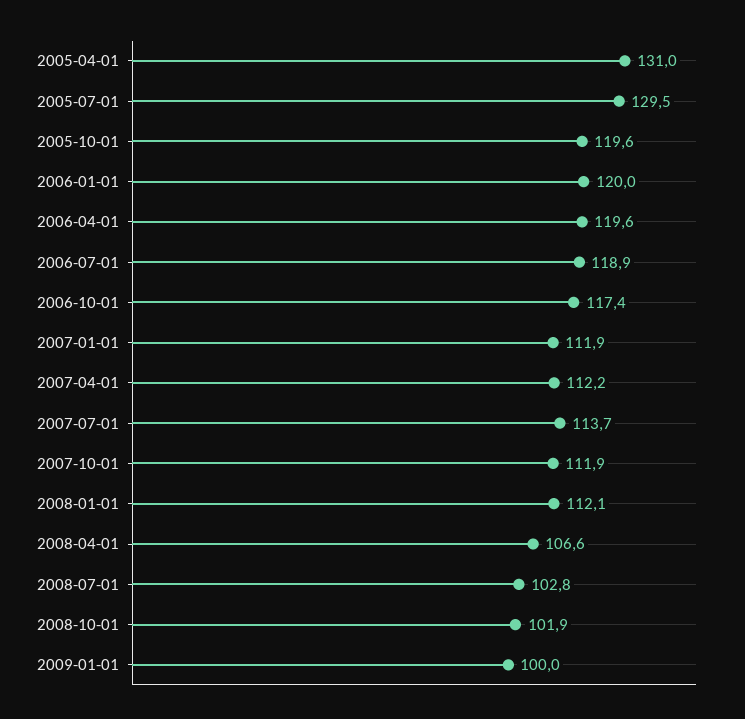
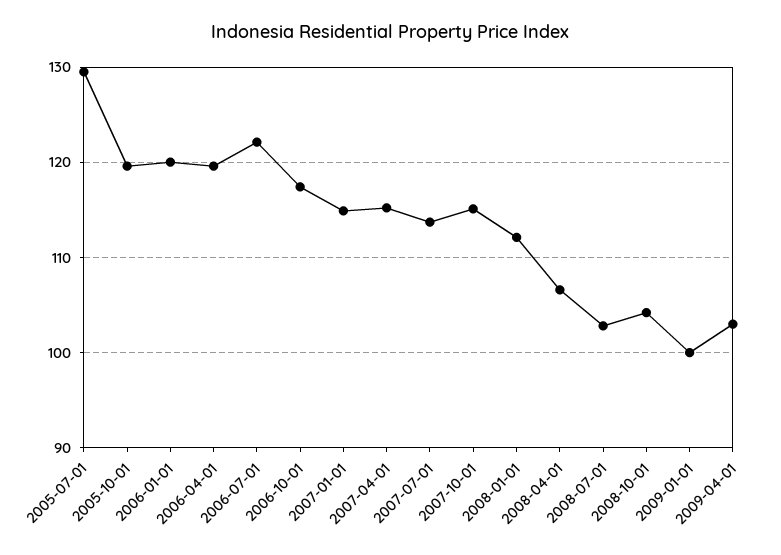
2005-04-01: 131 -> none
2006-07-01: 118.9 -> 122
2007-01-01: 111.9 -> 115
2007-04-01: 112.2 -> 115
2007-10-01: 111.9 -> 115
2008-10-01: 101.9 -> 104
2009-04-01: none -> 103

